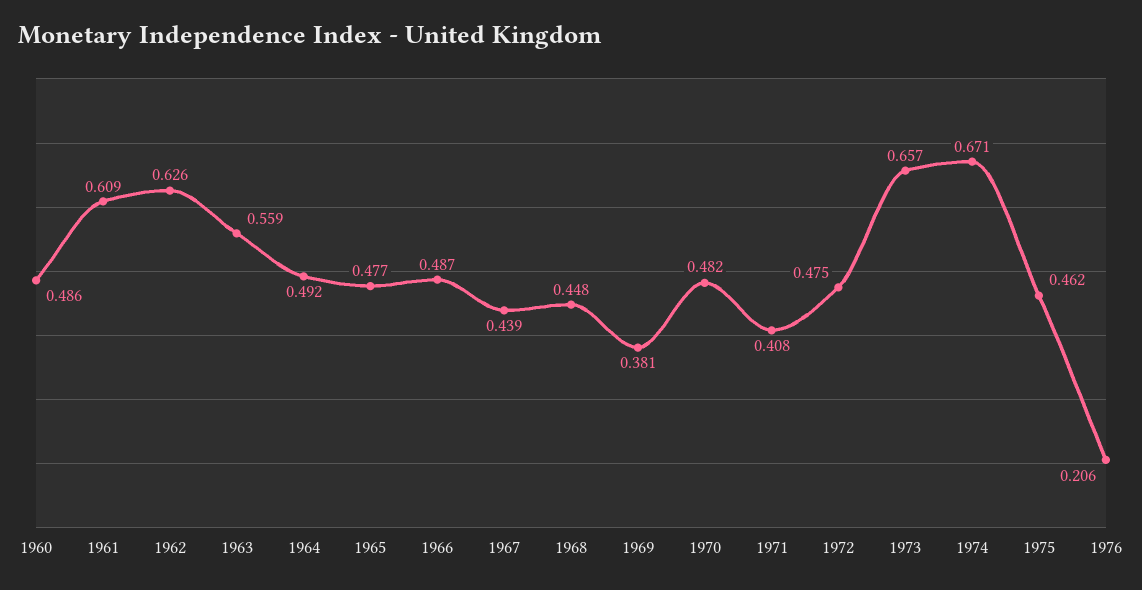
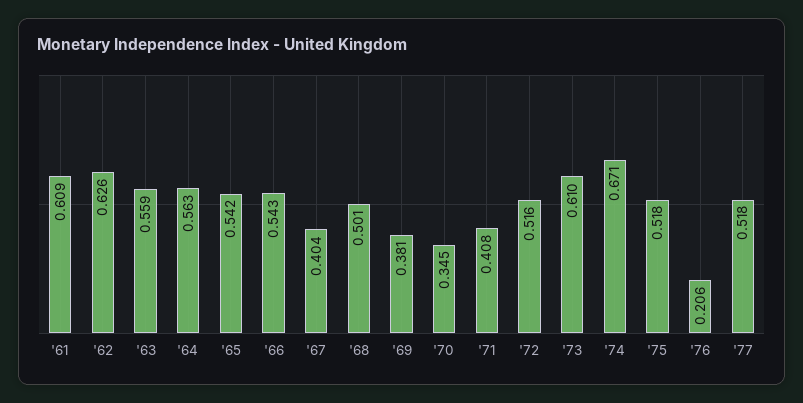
1960: 0.486 -> none
1964: 0.492 -> 0.563
1965: 0.477 -> 0.542
1966: 0.487 -> 0.543
1967: 0.439 -> 0.404
1968: 0.448 -> 0.501
1970: 0.482 -> 0.345
1972: 0.475 -> 0.516
1973: 0.657 -> 0.61
1975: 0.462 -> 0.518
'77: none -> 0.518

